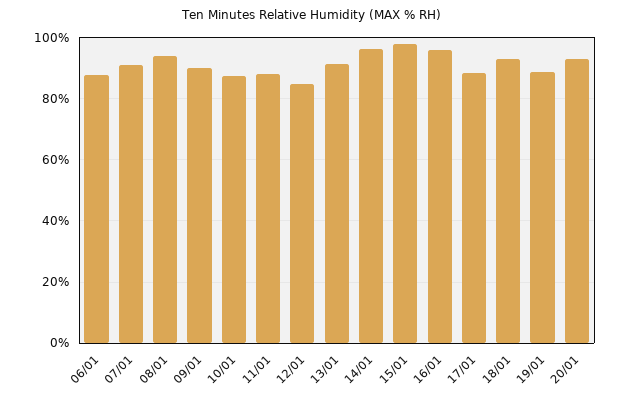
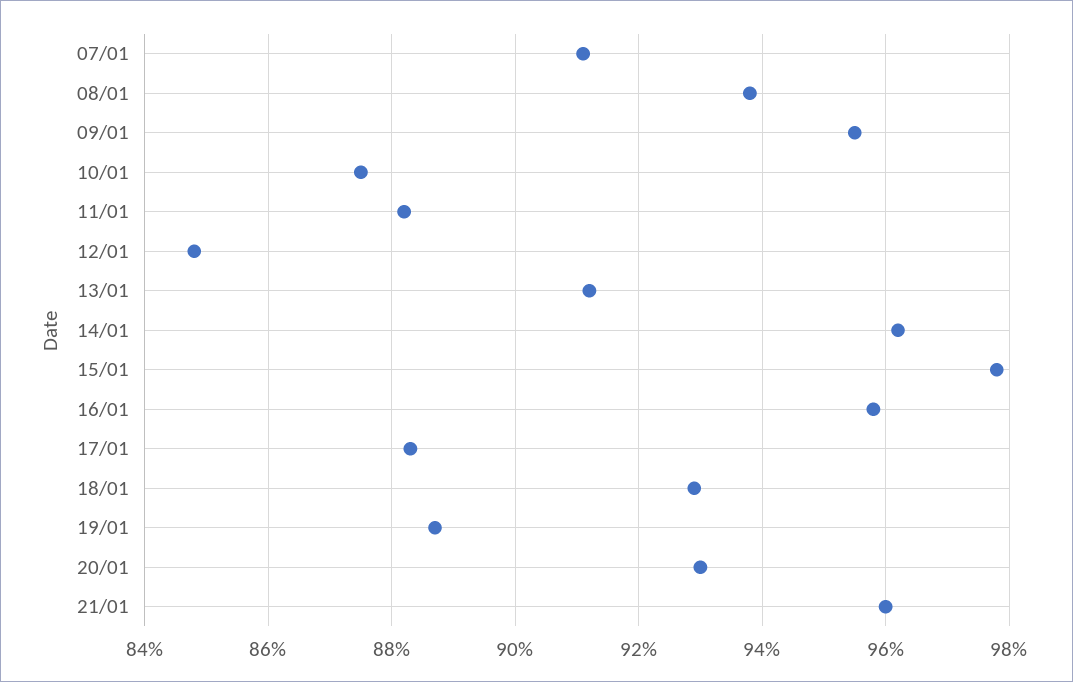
06/01: 88 -> none
09/01: 90 -> 95.5
21/01: none -> 96

